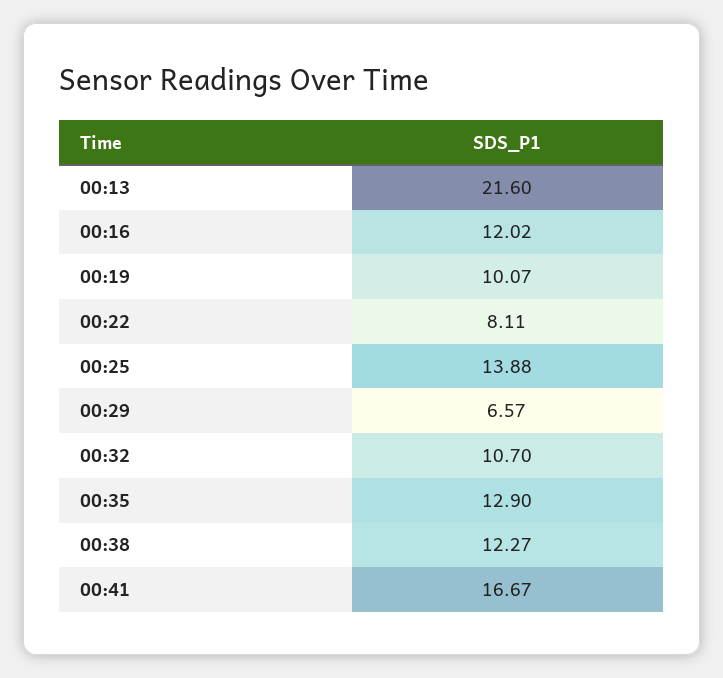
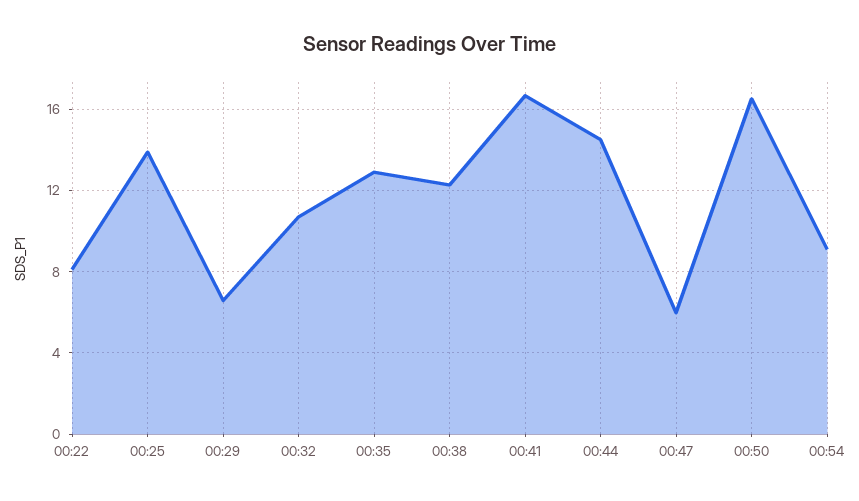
00:13: 21.6 -> none
00:16: 12.02 -> none
00:19: 10.07 -> none
00:44: none -> 14.5
00:47: none -> 6
00:50: none -> 16.5
00:54: none -> 9

